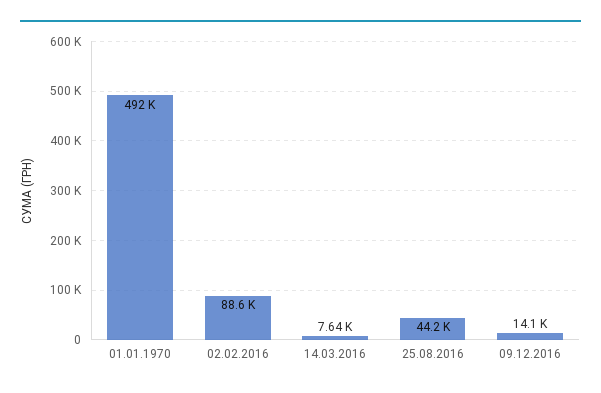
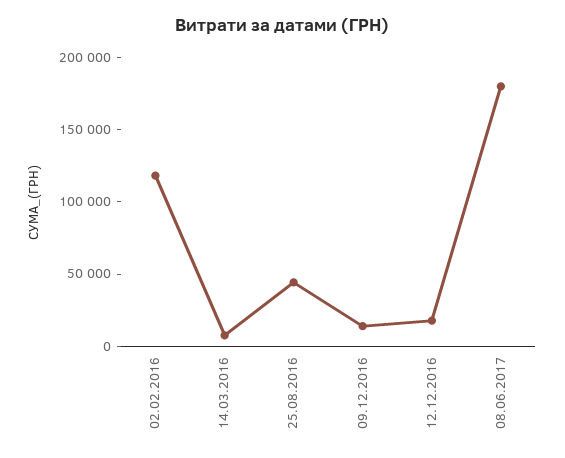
01.01.1970: 492000 -> none
02.02.2016: 88600 -> 120000
12.12.2016: none -> 20000
08.06.2017: none -> 180000

